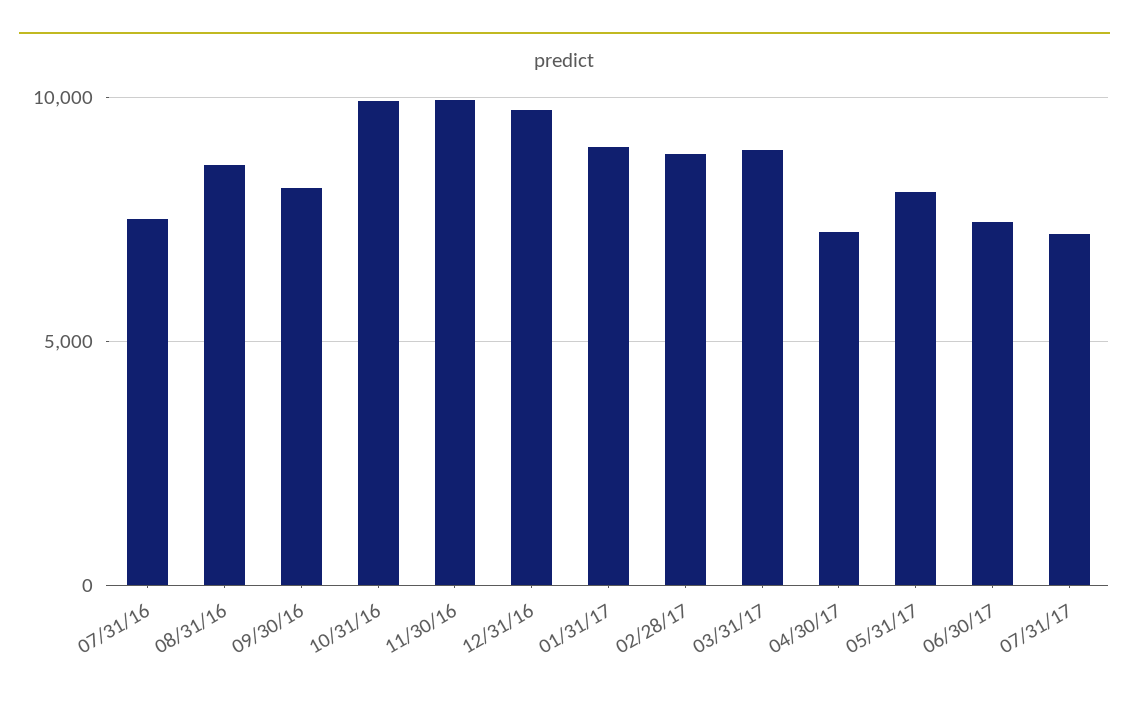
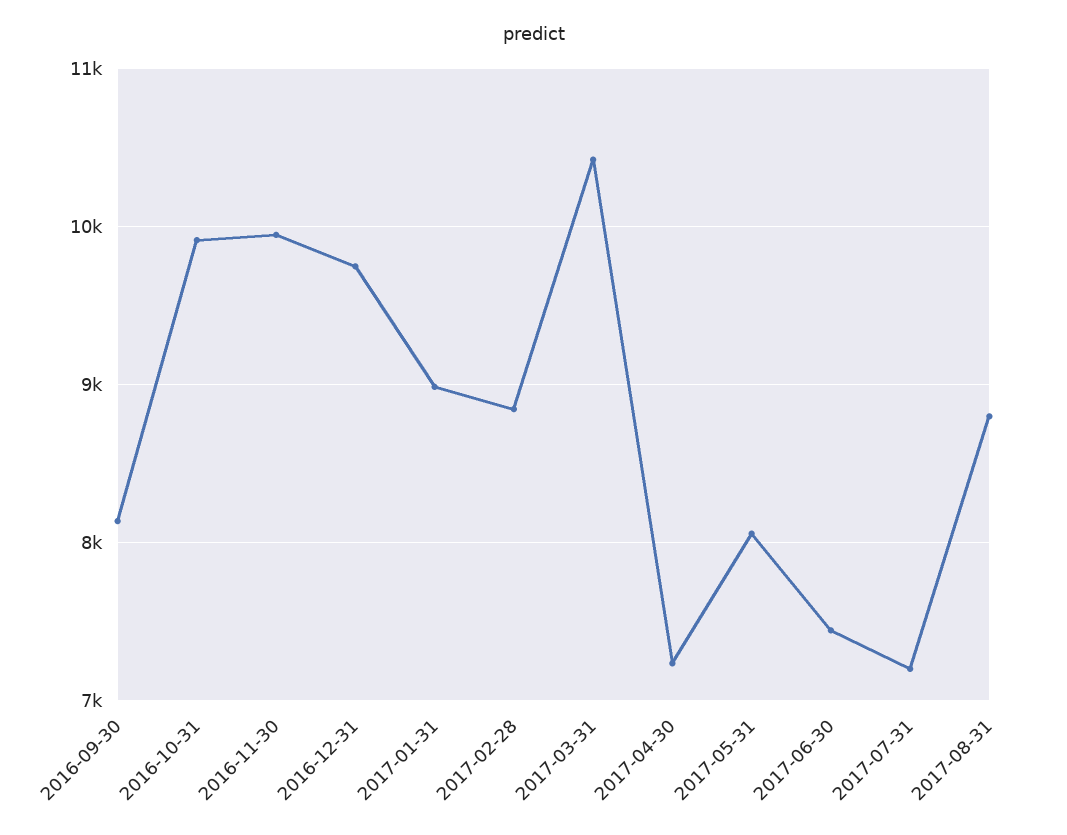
07/31/16: 7500 -> none
08/31/16: 8500 -> none
03/31/17: 9000 -> 10400
2017-08-31: none -> 8800

